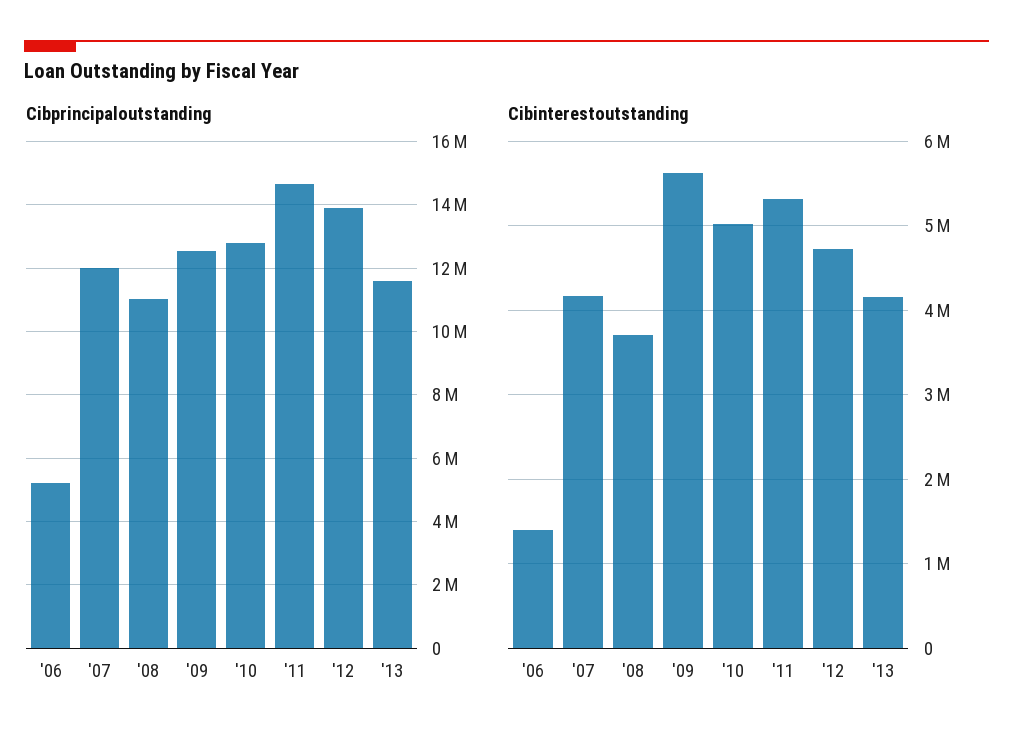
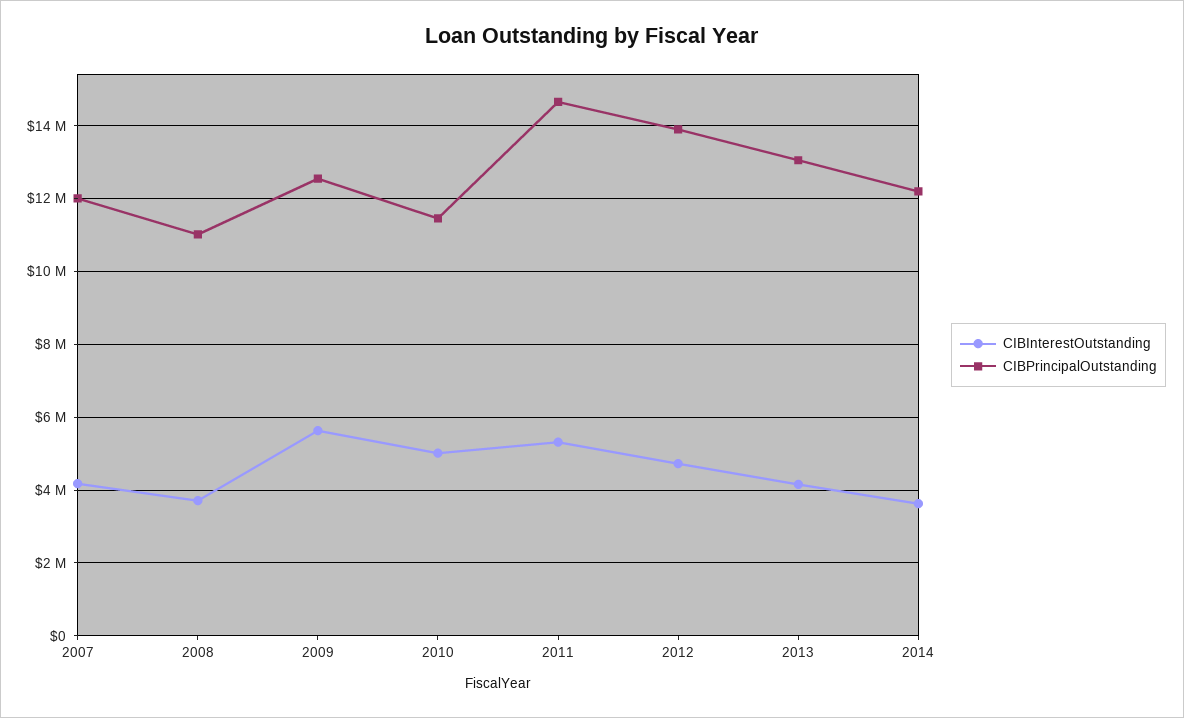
Cibprincipaloutstanding, '06: 5200000 -> none
Cibprincipaloutstanding, '10: 12800000 -> 11400000
Cibprincipaloutstanding, '13: 11600000 -> 13000000
Cibinterestoutstanding, '06: 1400000 -> none
Cibinterestoutstanding, 2014: none -> 3600000
Cibprincipaloutstanding, 2014: none -> 12200000

